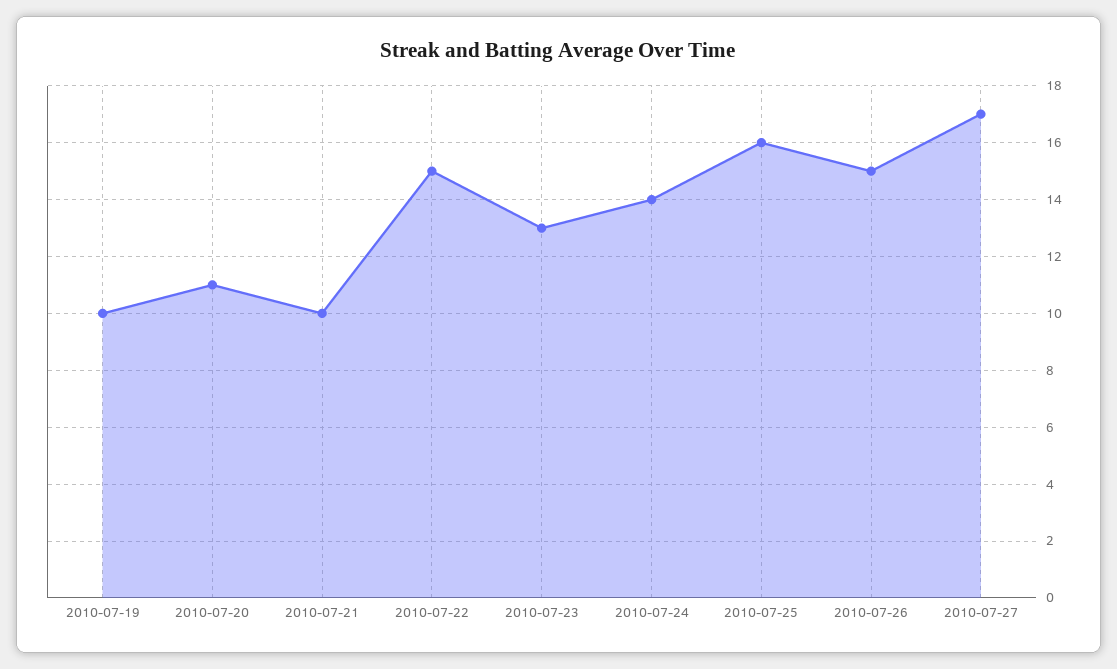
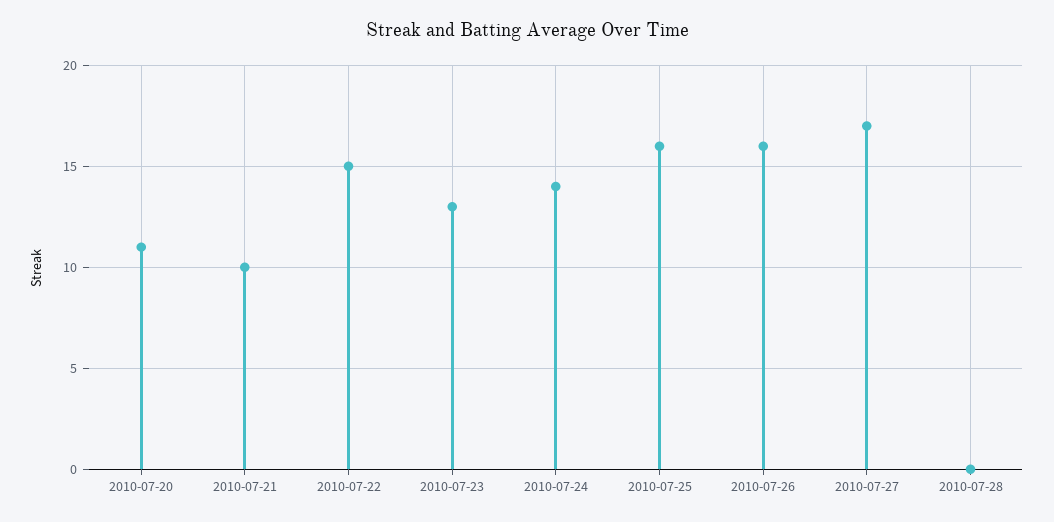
2010-07-19: 10 -> none
2010-07-26: 15 -> 16
2010-07-28: none -> 0

